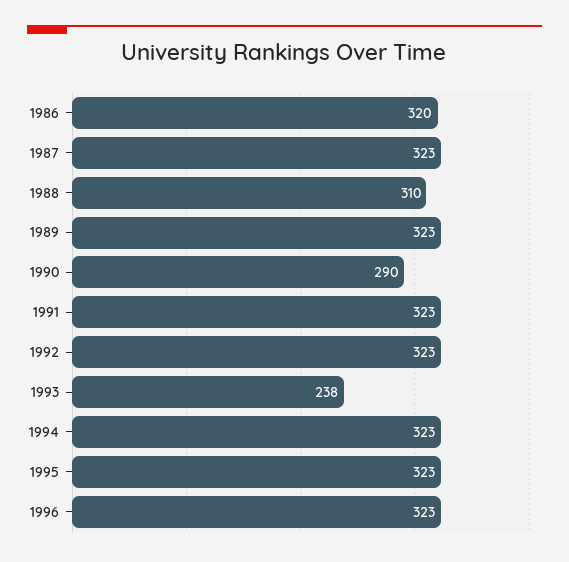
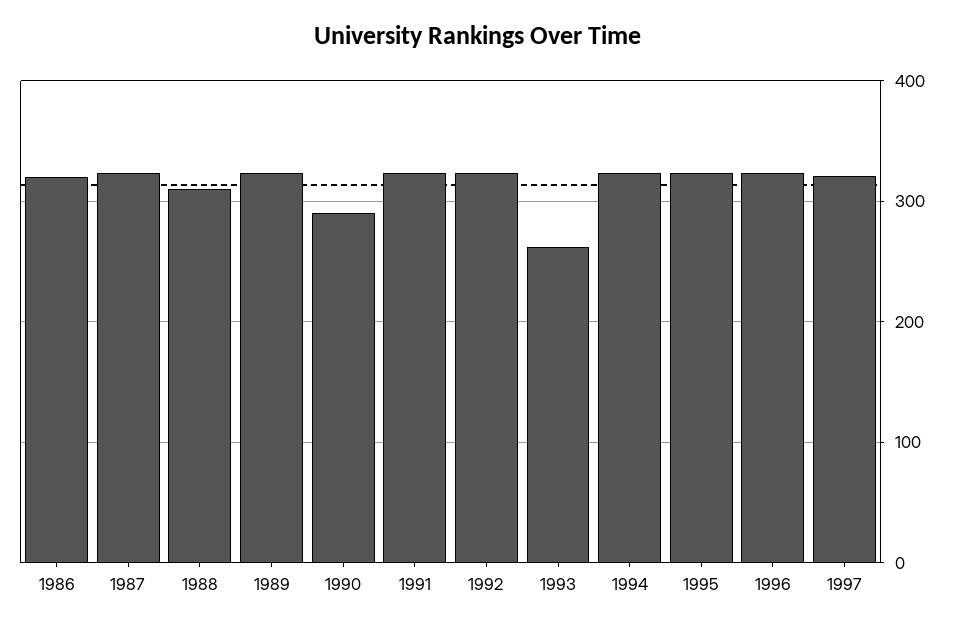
1993: 238 -> 260
1997: none -> 320

